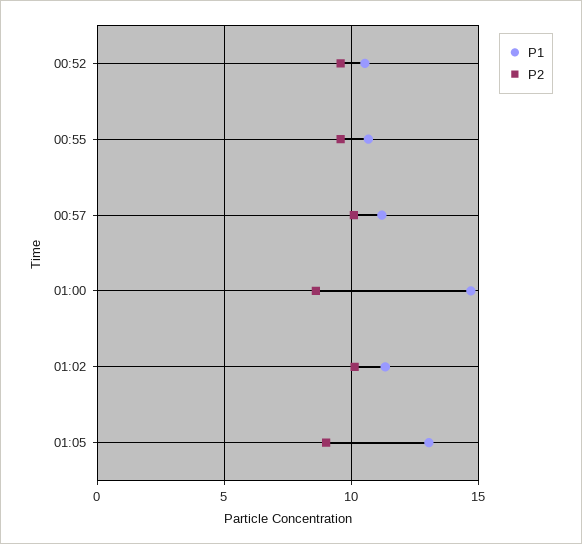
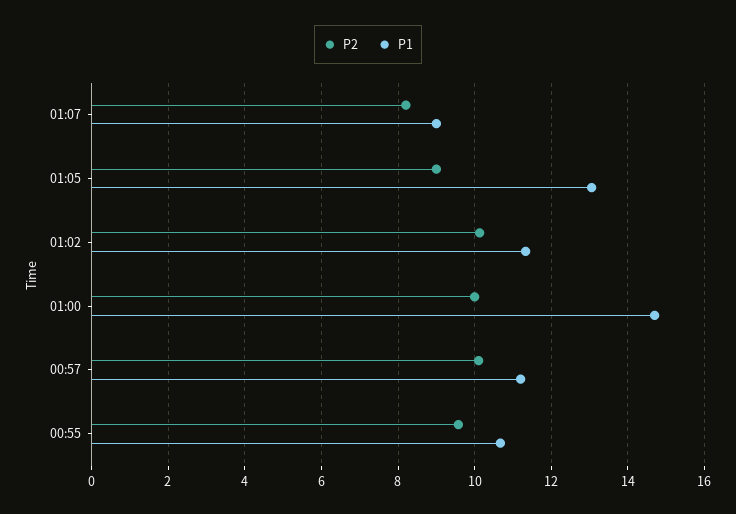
P1, 00:52: 10.5 -> none
P2, 00:52: 9.5 -> none
P2, 01:00: 8.5 -> 10
P2, 01:07: none -> 8.2
P1, 01:07: none -> 9

